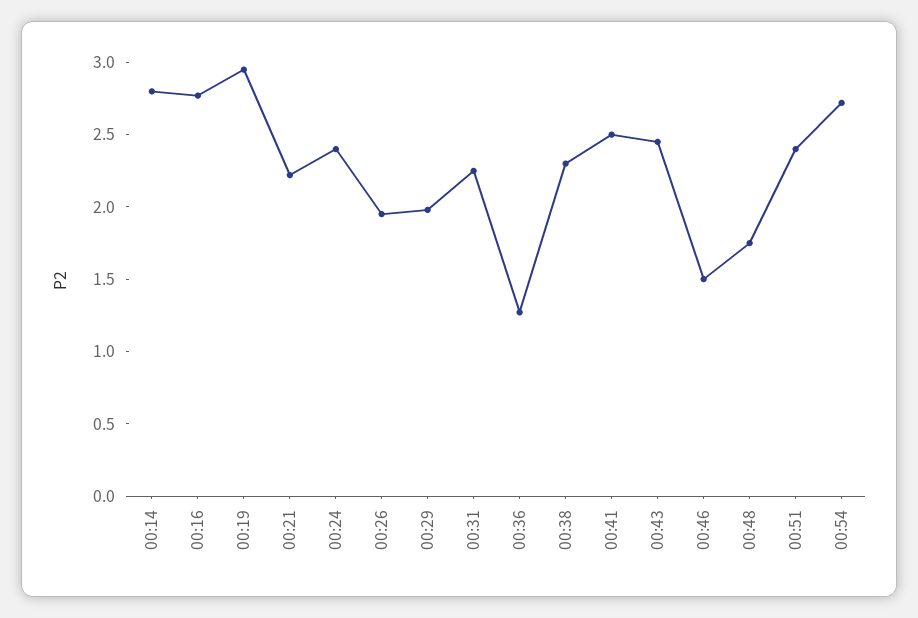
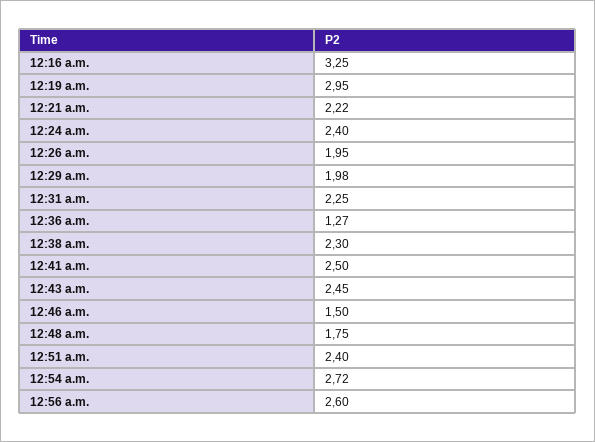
00:14: 2.8 -> none
00:16: 2.8 -> 3.25
12:56 a.m.: none -> 2.6

